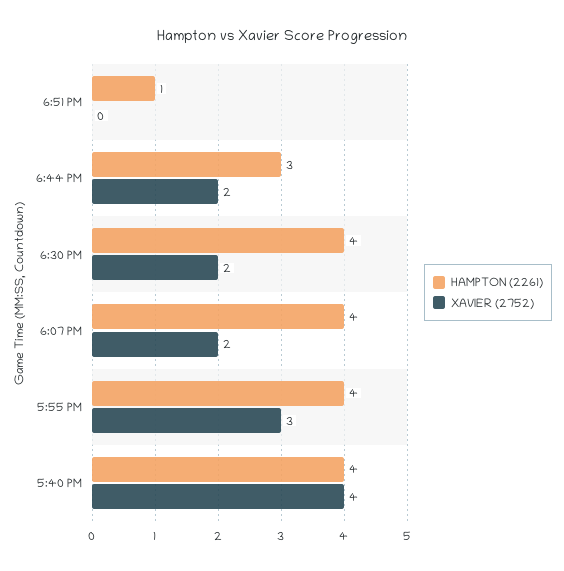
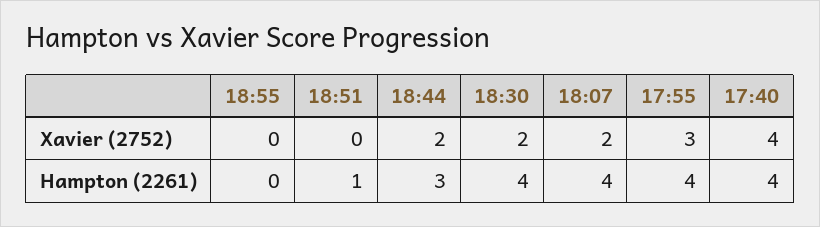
XAVIER (2752), 18:55: none -> 0
HAMPTON (2261), 18:55: none -> 0

